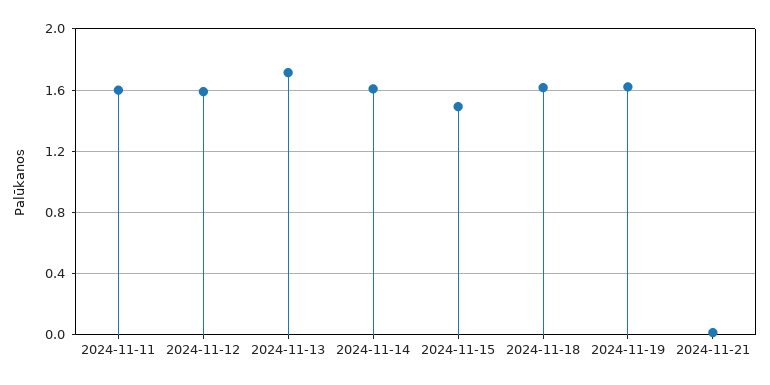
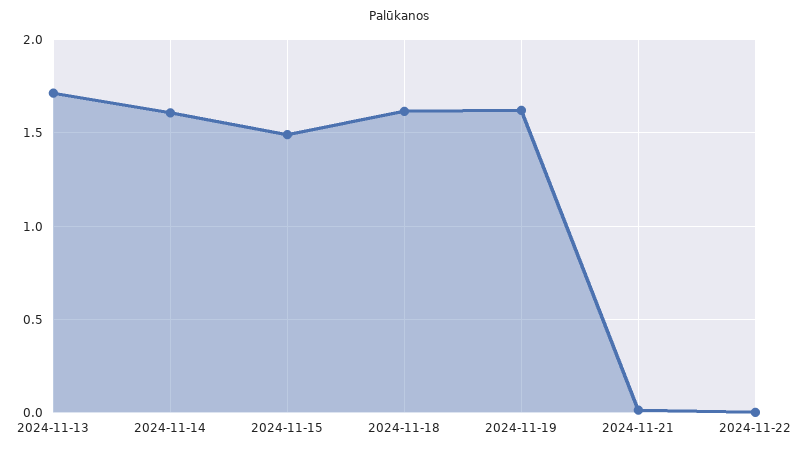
2024-11-11: 1.6 -> none
2024-11-12: 1.6 -> none
2024-11-22: none -> 0

